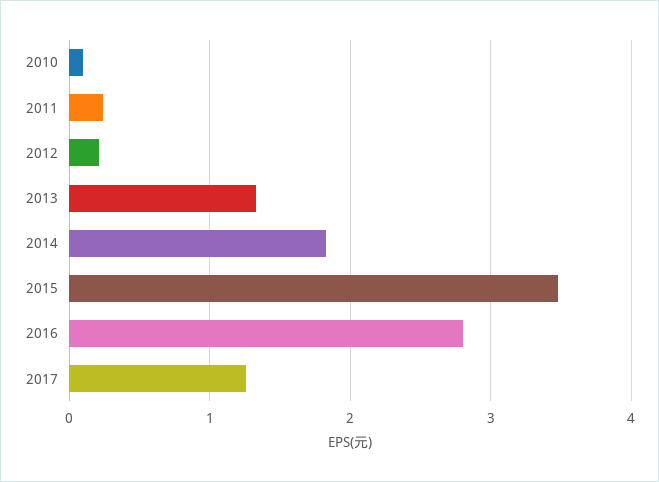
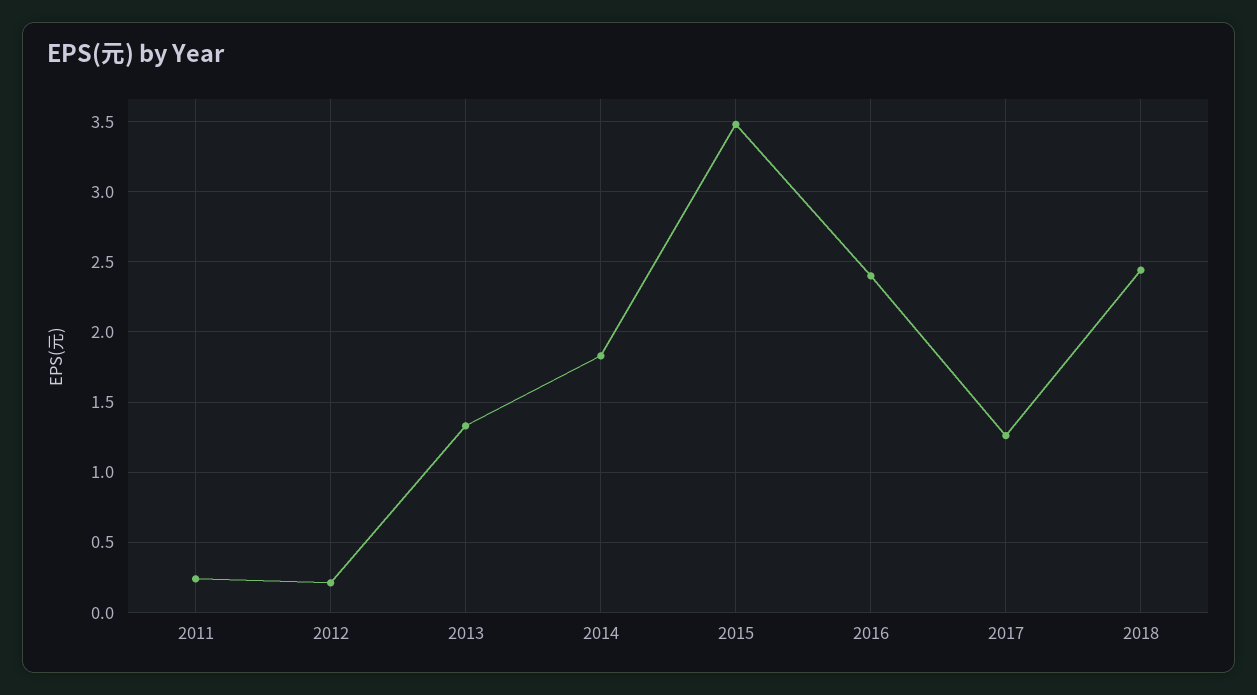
2010: 0.1 -> none
2016: 2.8 -> 2.4
2018: none -> 2.45

